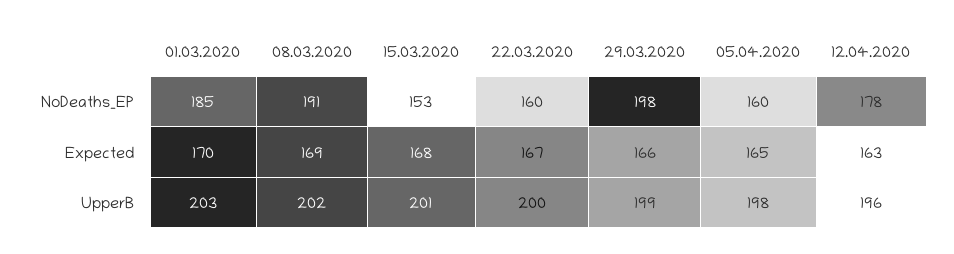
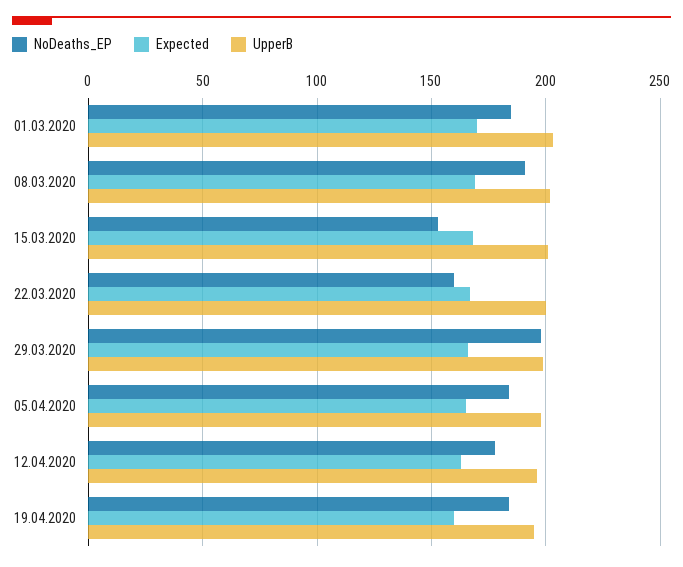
NoDeaths_EP, 05.04.2020: 160 -> 185
NoDeaths_EP, 19.04.2020: none -> 185
Expected, 19.04.2020: none -> 160
UpperB, 19.04.2020: none -> 195

